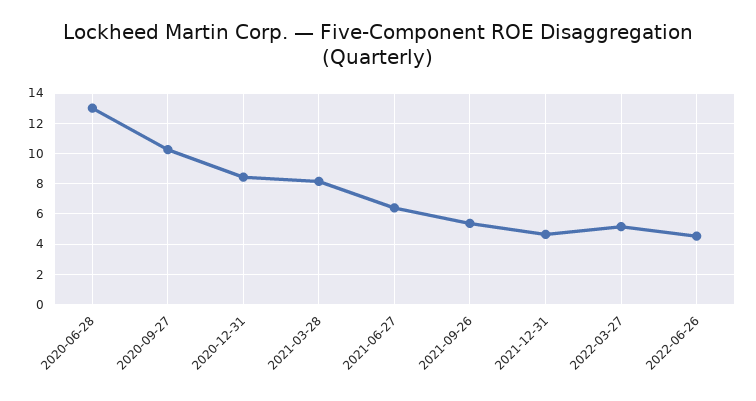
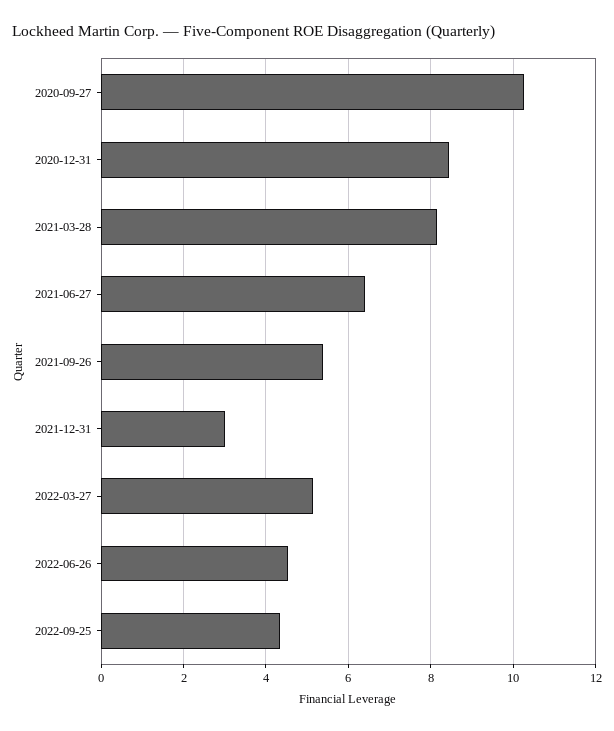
2020-06-28: 13 -> none
2021-12-31: 4.5 -> 3
2022-09-25: none -> 4.4

